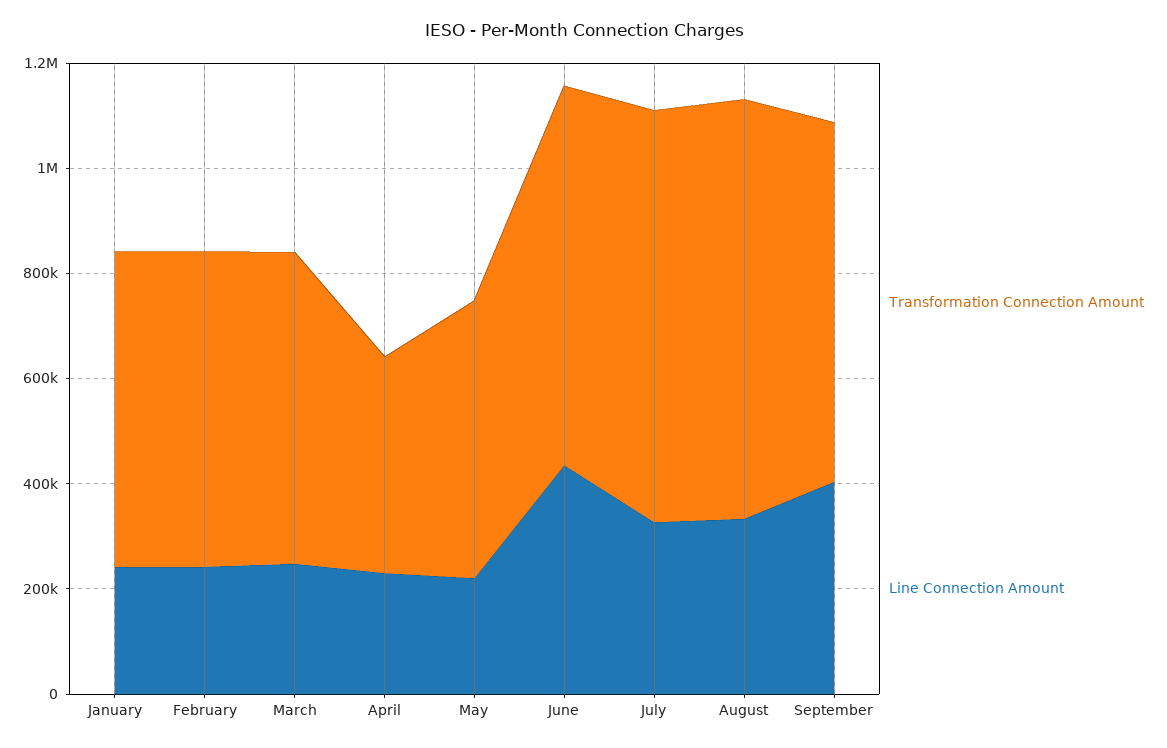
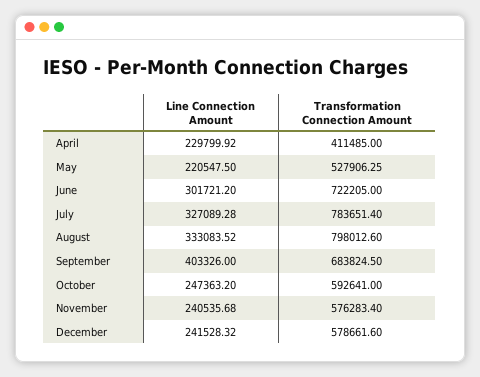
Transformation Connection Amount, January: 600000 -> none
Line Connection Amount, January: 250000 -> none
Transformation Connection Amount, February: 600000 -> none
Line Connection Amount, February: 250000 -> none
Transformation Connection Amount, March: 600000 -> none
Line Connection Amount, March: 250000 -> none
Line Connection Amount, June: 450000 -> 301721.2
Line Connection Amount, October: none -> 247363.2
Transformation Connection Amount, October: none -> 592641
Line Connection Amount, November: none -> 240535.68
Transformation Connection Amount, November: none -> 576283.4
Line Connection Amount, December: none -> 241528.32
Transformation Connection Amount, December: none -> 578661.6

